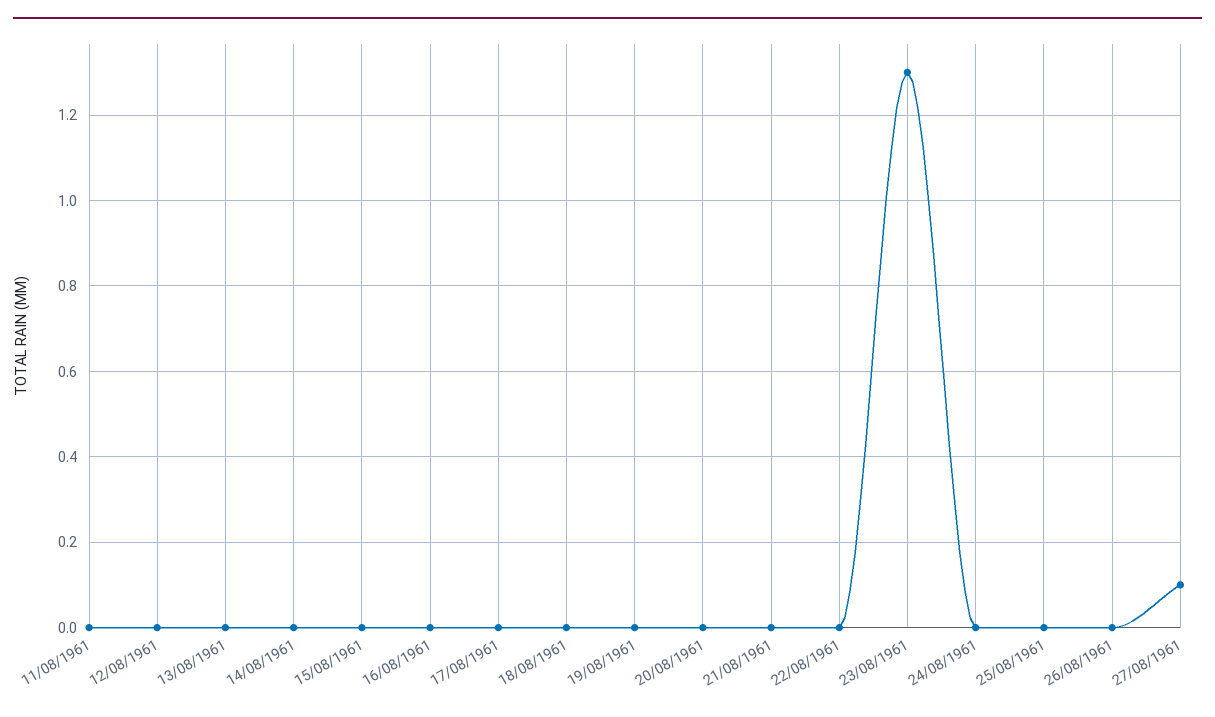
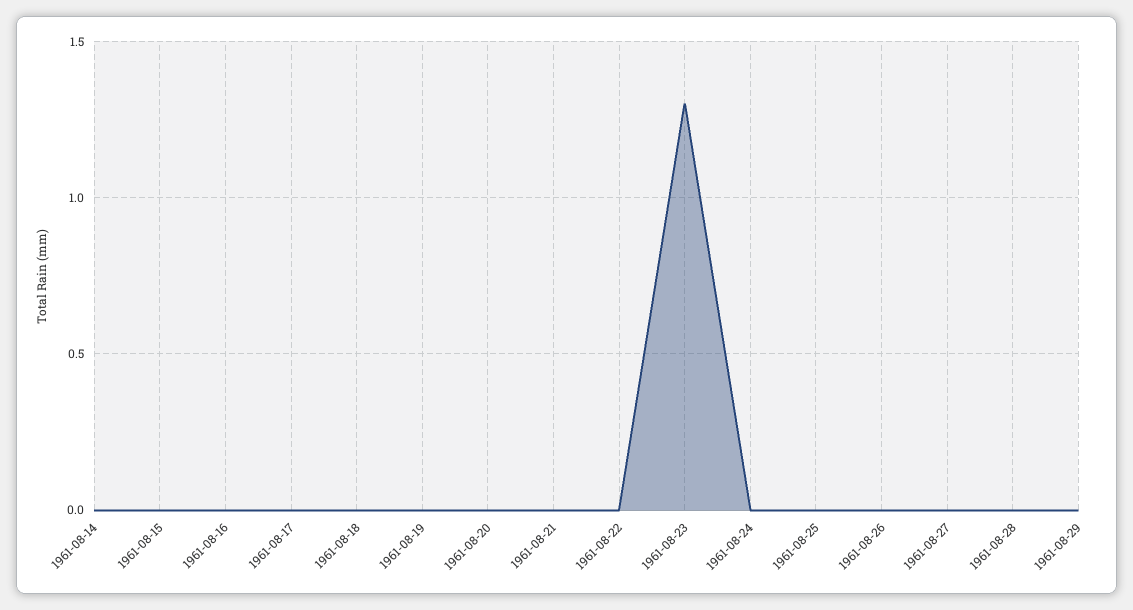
11/08/1961: 0 -> none
12/08/1961: 0 -> none
13/08/1961: 0 -> none
27/08/1961: 0.1 -> 0
1961-08-28: none -> 0
1961-08-29: none -> 0

